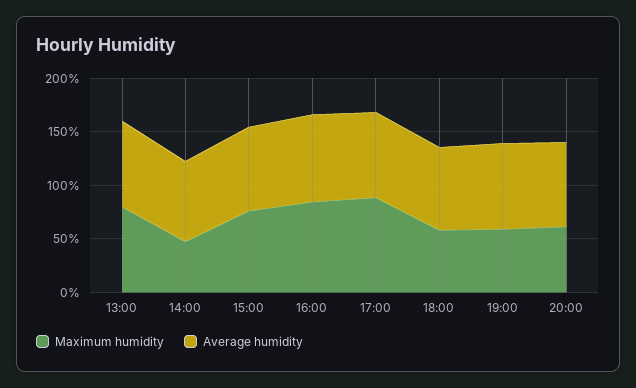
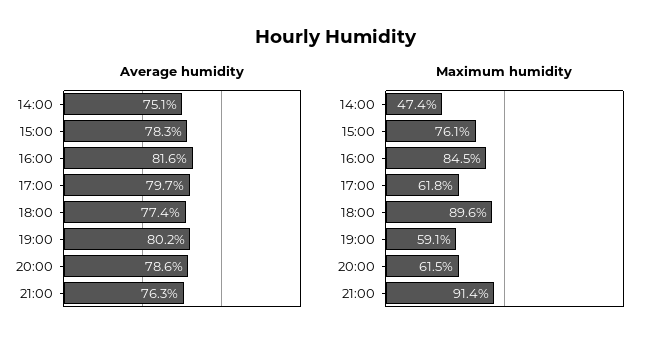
Maximum humidity, 13:00: 80 -> none
Average humidity, 13:00: 80 -> none
Maximum humidity, 17:00: 90 -> 61.8
Maximum humidity, 18:00: 60 -> 89.6
Average humidity, 21:00: none -> 76.3
Maximum humidity, 21:00: none -> 91.4

